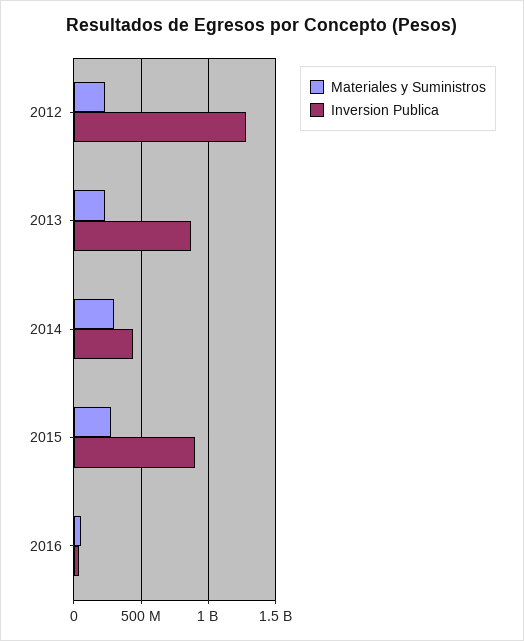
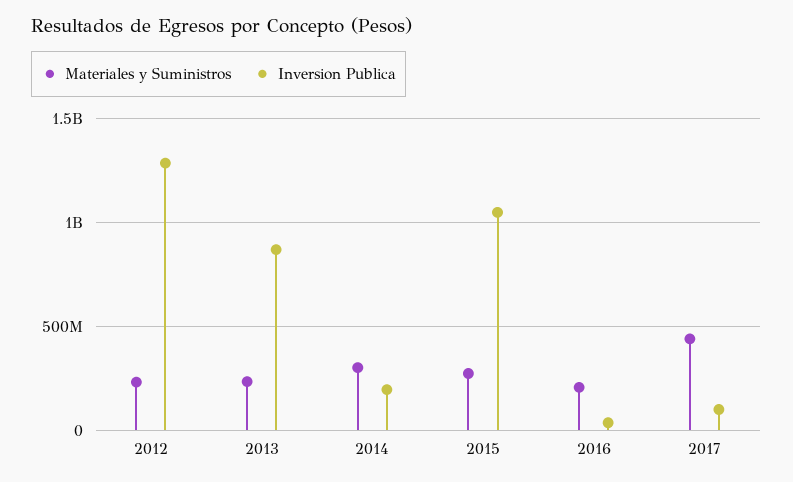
Inversion Publica, 2014: 450000000 -> 200000000
Inversion Publica, 2015: 900000000 -> 1050000000
Materiales y Suministros, 2016: 50000000 -> 200000000
Materiales y Suministros, 2017: none -> 450000000
Inversion Publica, 2017: none -> 100000000

